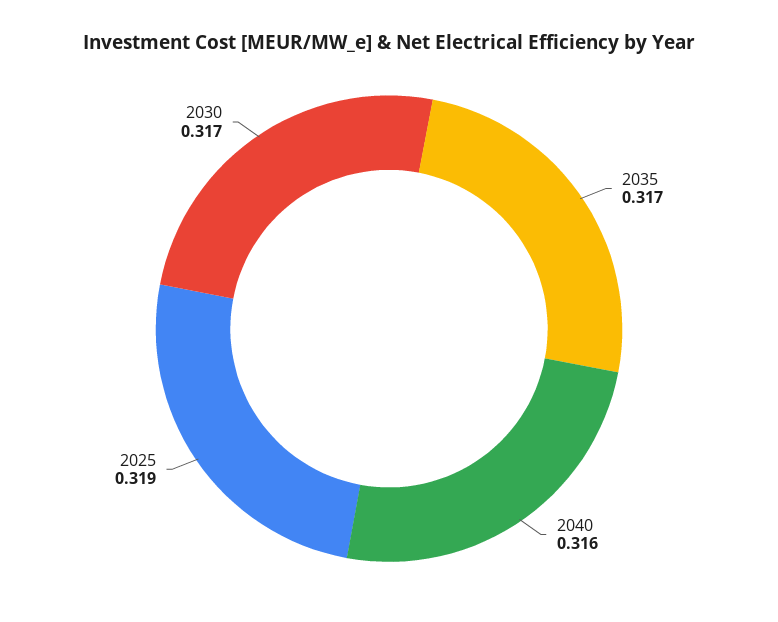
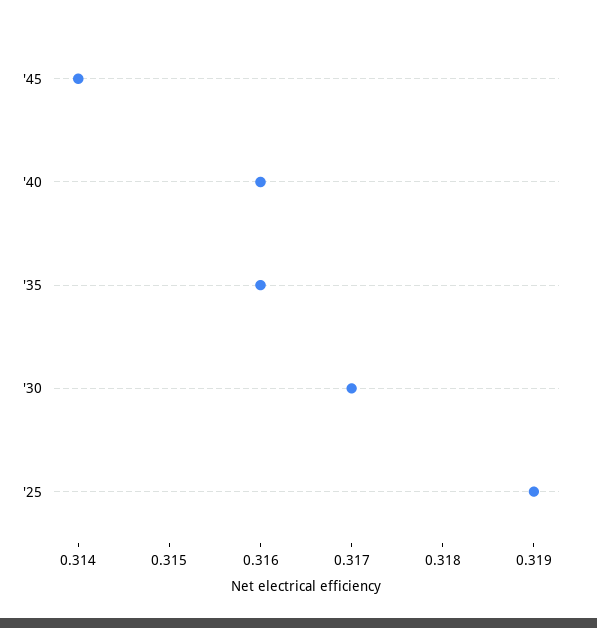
2035: 0.317 -> 0.316
'45: none -> 0.314

